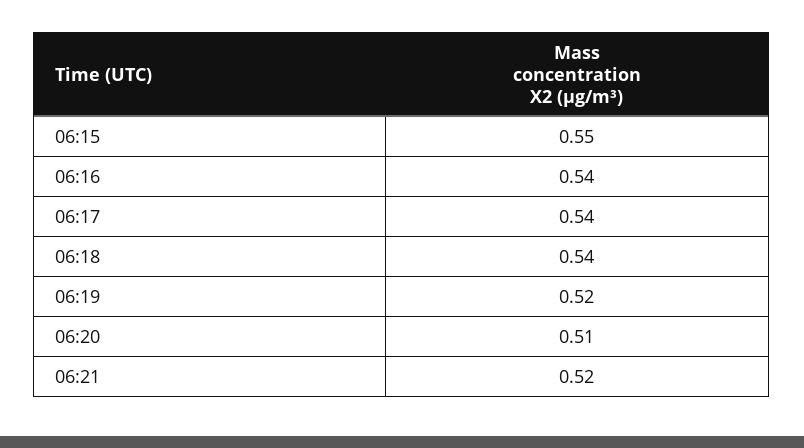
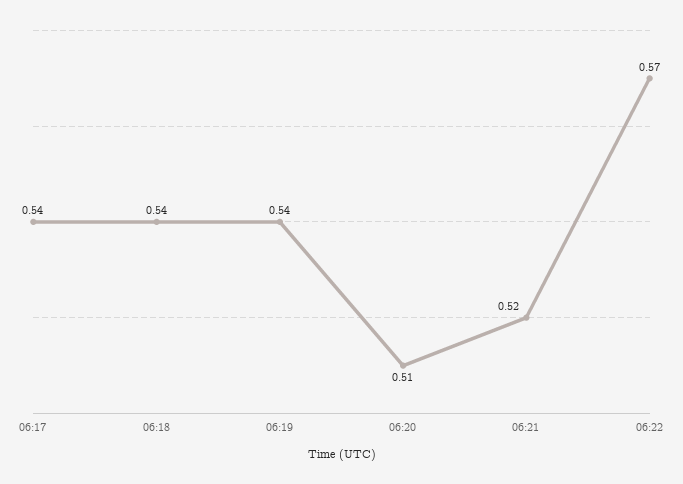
06:15: 0.55 -> none
06:16: 0.54 -> none
06:19: 0.52 -> 0.54
06:22: none -> 0.57

